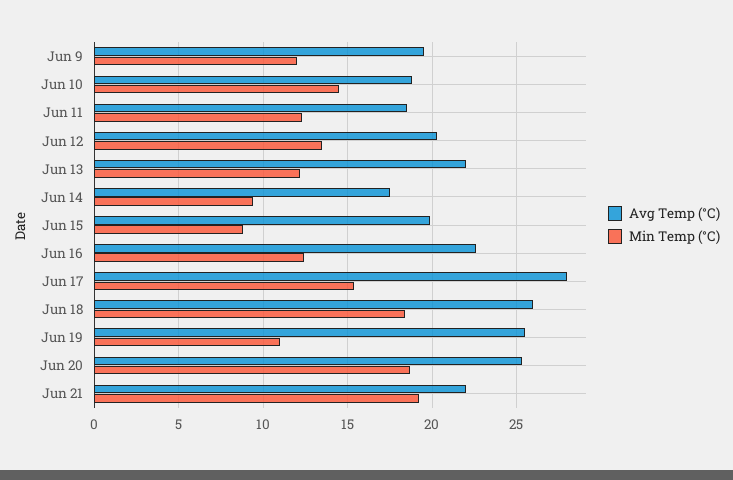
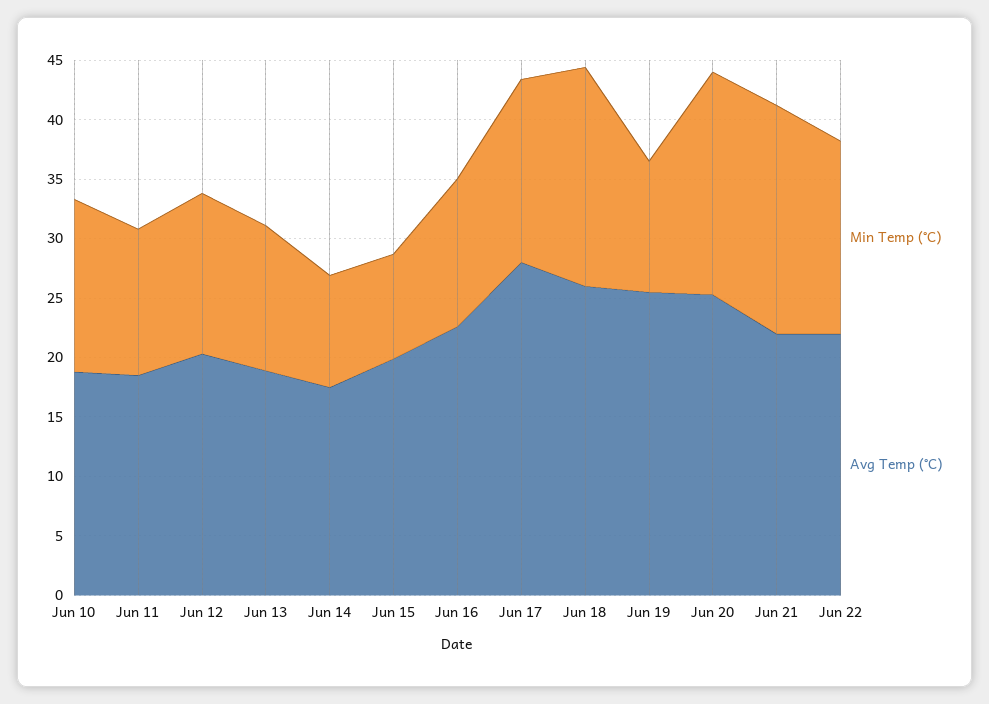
Avg Temp (°C), Jun 9: 19.5 -> none
Min Temp (°C), Jun 9: 12 -> none
Avg Temp (°C), Jun 13: 22 -> 19
Min Temp (°C), Jun 22: none -> 16
Avg Temp (°C), Jun 22: none -> 22

